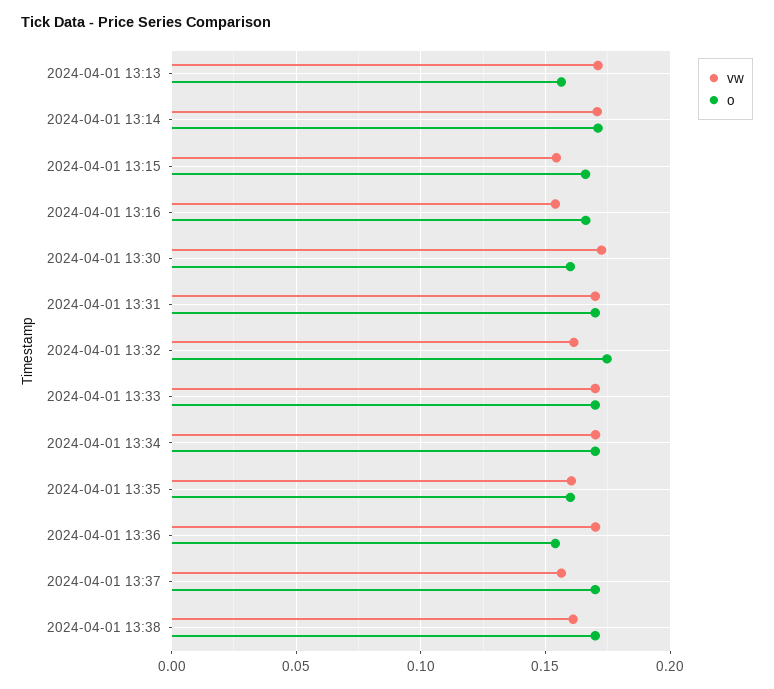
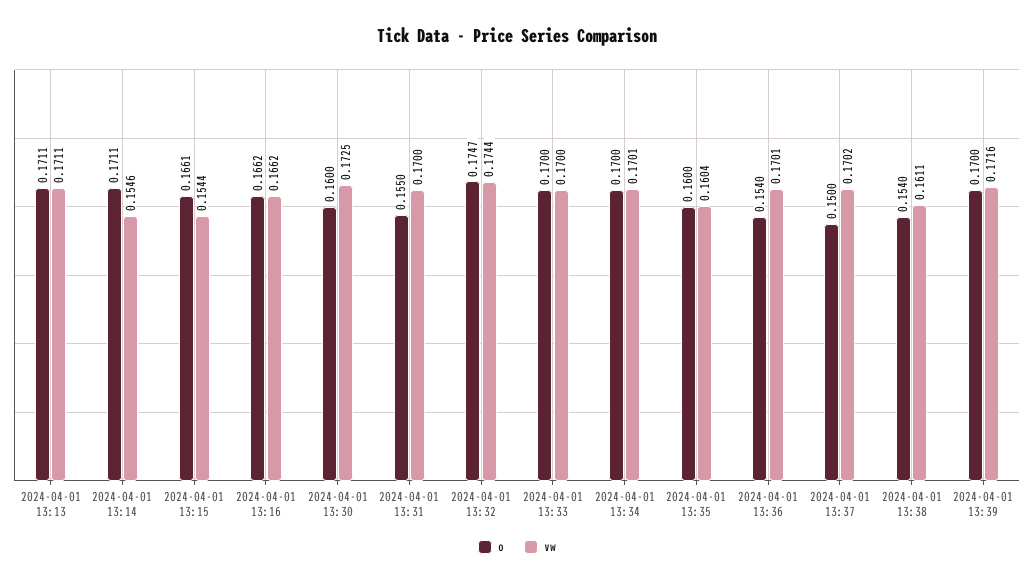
o, 2024-04-01 13:13: 0.155 -> 0.1711
vw, 2024-04-01 13:14: 0.17 -> 0.1546
vw, 2024-04-01 13:16: 0.155 -> 0.1662
o, 2024-04-01 13:31: 0.17 -> 0.155
vw, 2024-04-01 13:32: 0.16 -> 0.1744
vw, 2024-04-01 13:37: 0.155 -> 0.1702
o, 2024-04-01 13:37: 0.17 -> 0.15
o, 2024-04-01 13:38: 0.17 -> 0.154
o, 2024-04-01 13:39: none -> 0.17
vw, 2024-04-01 13:39: none -> 0.1716

